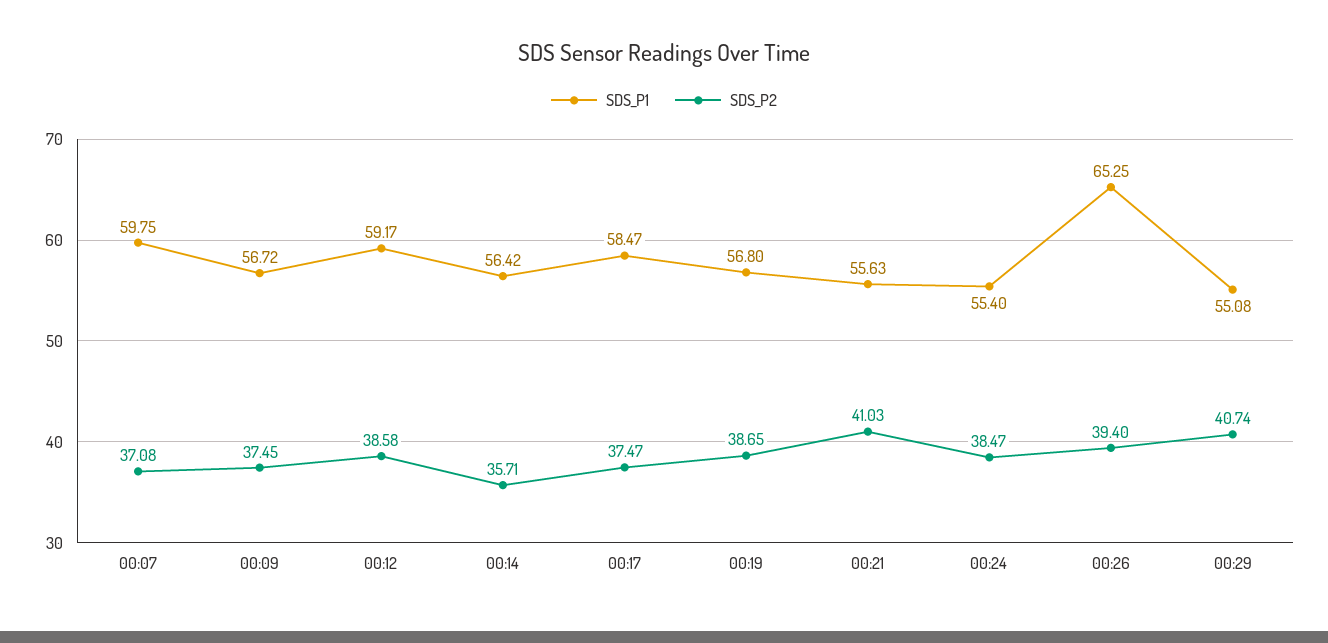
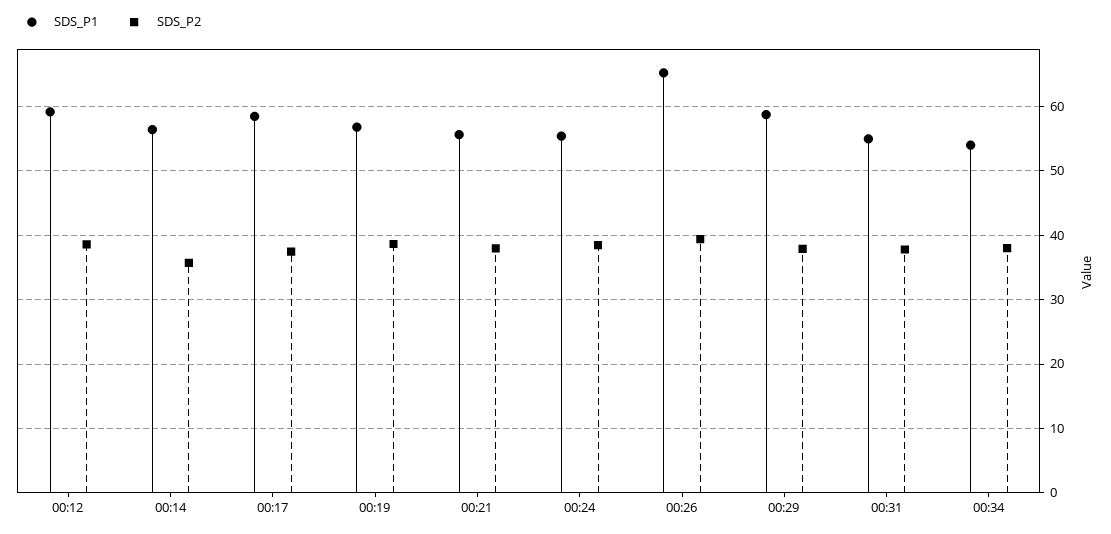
SDS_P1, 00:07: 59.75 -> none
SDS_P2, 00:07: 37.08 -> none
SDS_P1, 00:09: 56.72 -> none
SDS_P2, 00:09: 37.45 -> none
SDS_P2, 00:21: 41.03 -> 38
SDS_P1, 00:29: 55.08 -> 59
SDS_P2, 00:29: 40.74 -> 38
SDS_P1, 00:31: none -> 55
SDS_P2, 00:31: none -> 38
SDS_P1, 00:34: none -> 54
SDS_P2, 00:34: none -> 38

